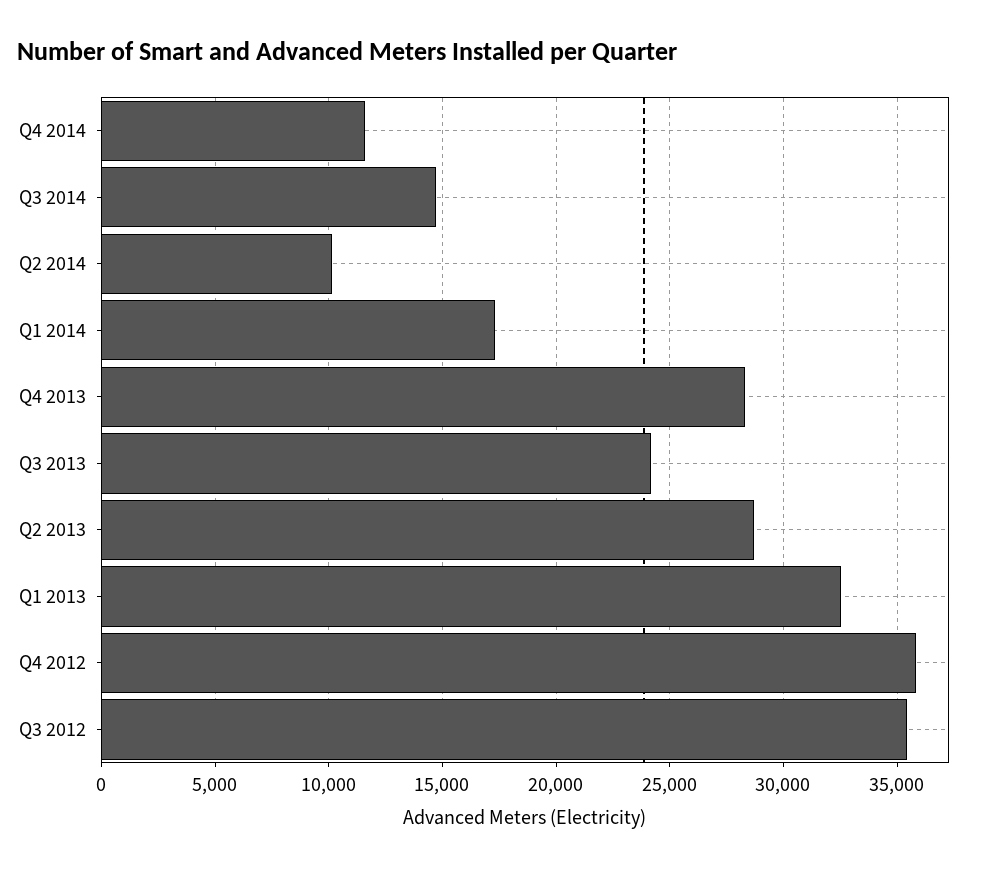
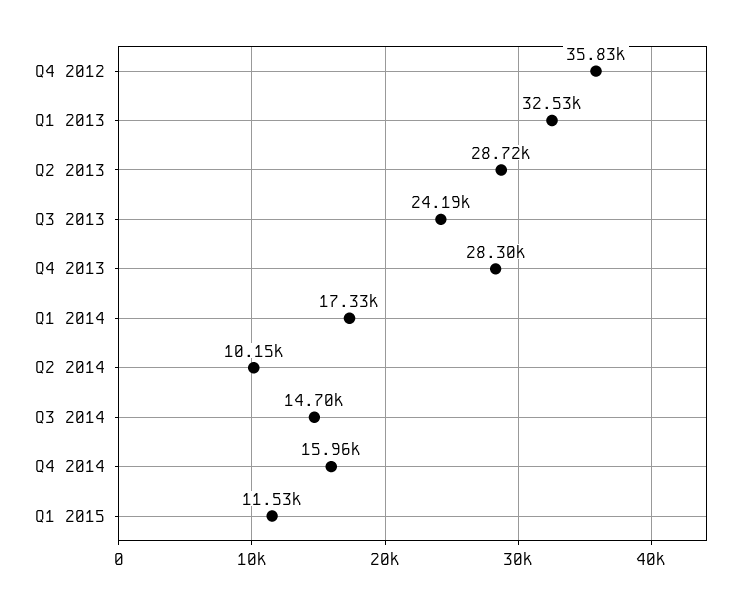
Q4 2014: 11500 -> 15960
Q3 2012: 35500 -> none
Q1 2015: none -> 11530

